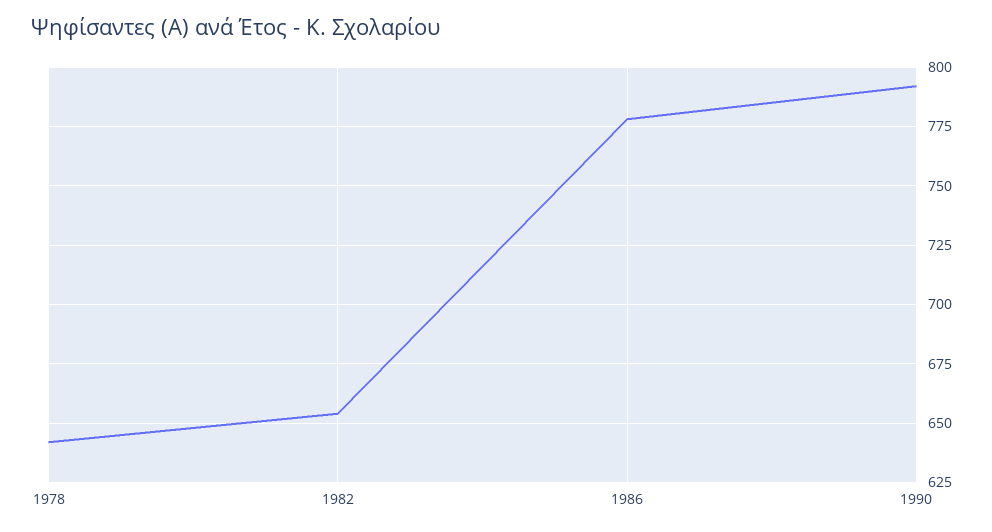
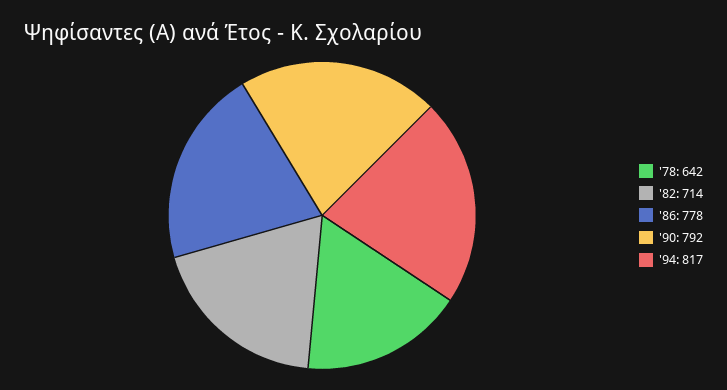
1982: 655 -> 714
'94: none -> 817

